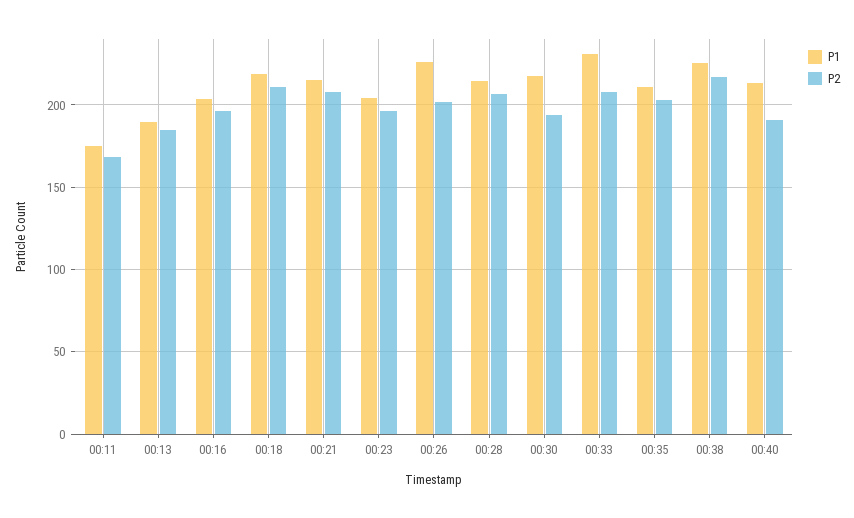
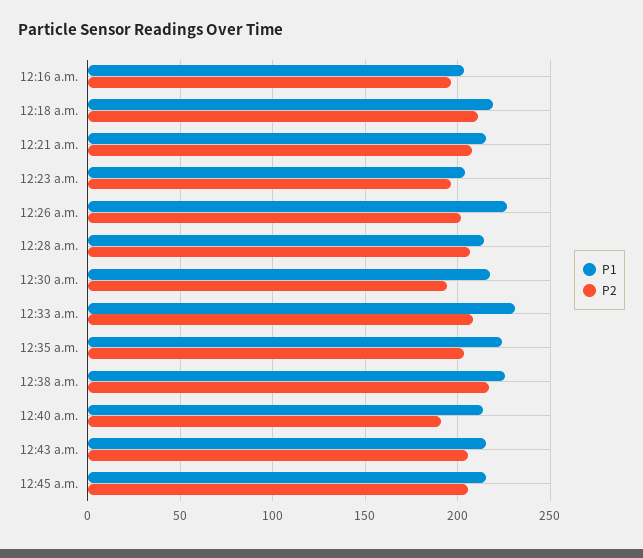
P1, 00:11: 175 -> none
P2, 00:11: 170 -> none
P1, 00:13: 190 -> none
P2, 00:13: 185 -> none
P1, 00:35: 210 -> 225
P1, 12:43 a.m.: none -> 215
P2, 12:43 a.m.: none -> 205
P1, 12:45 a.m.: none -> 215
P2, 12:45 a.m.: none -> 205

